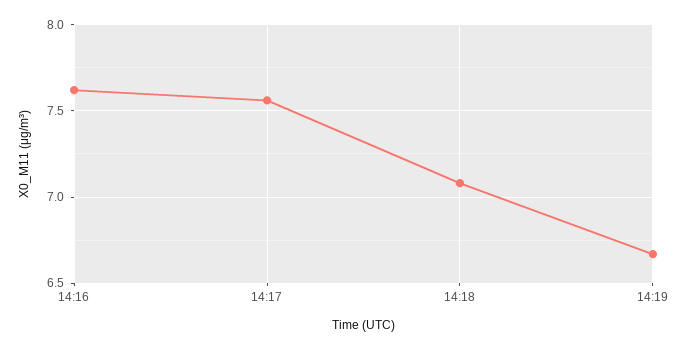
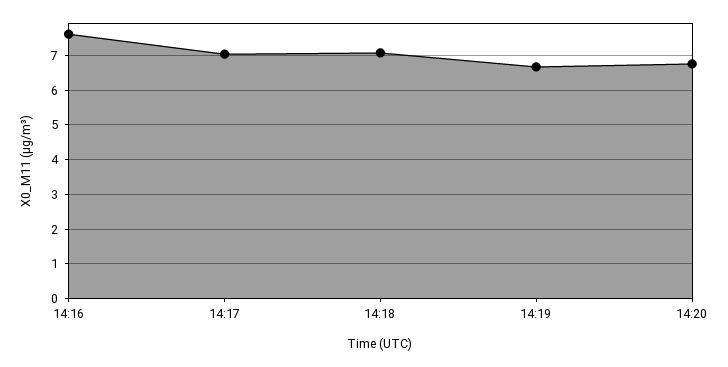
14:17: 7.55 -> 7
14:20: none -> 6.8

